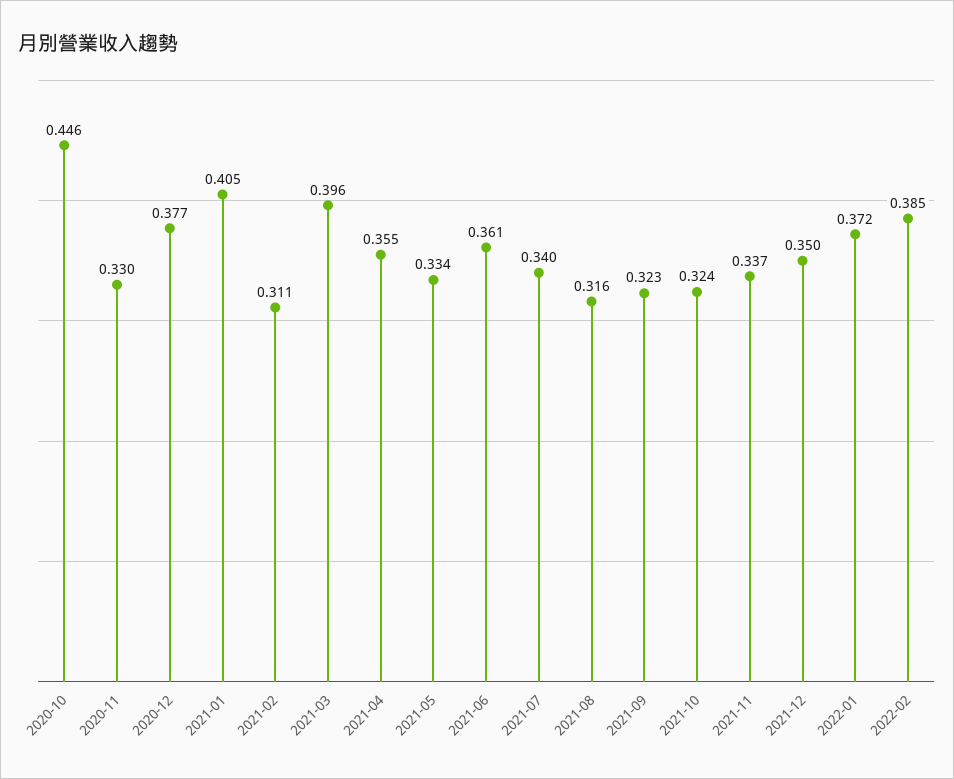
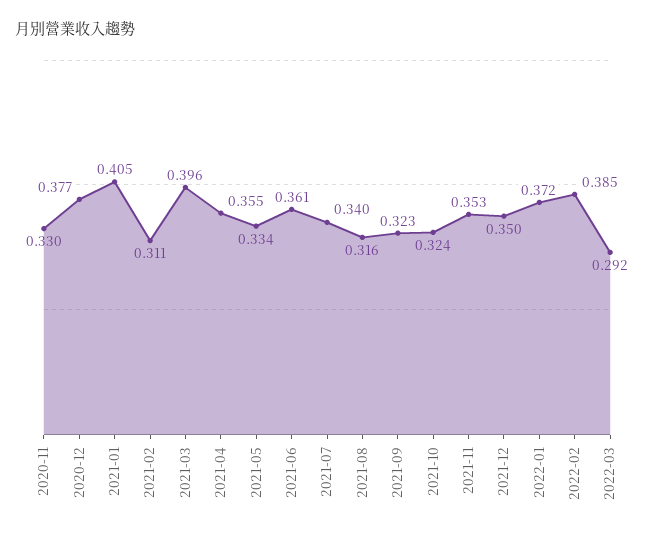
2020-10: 0.446 -> none
2021-11: 0.337 -> 0.353
2022-03: none -> 0.292

